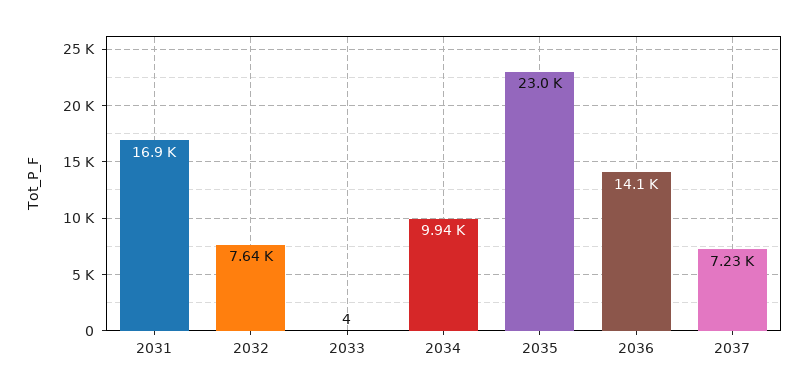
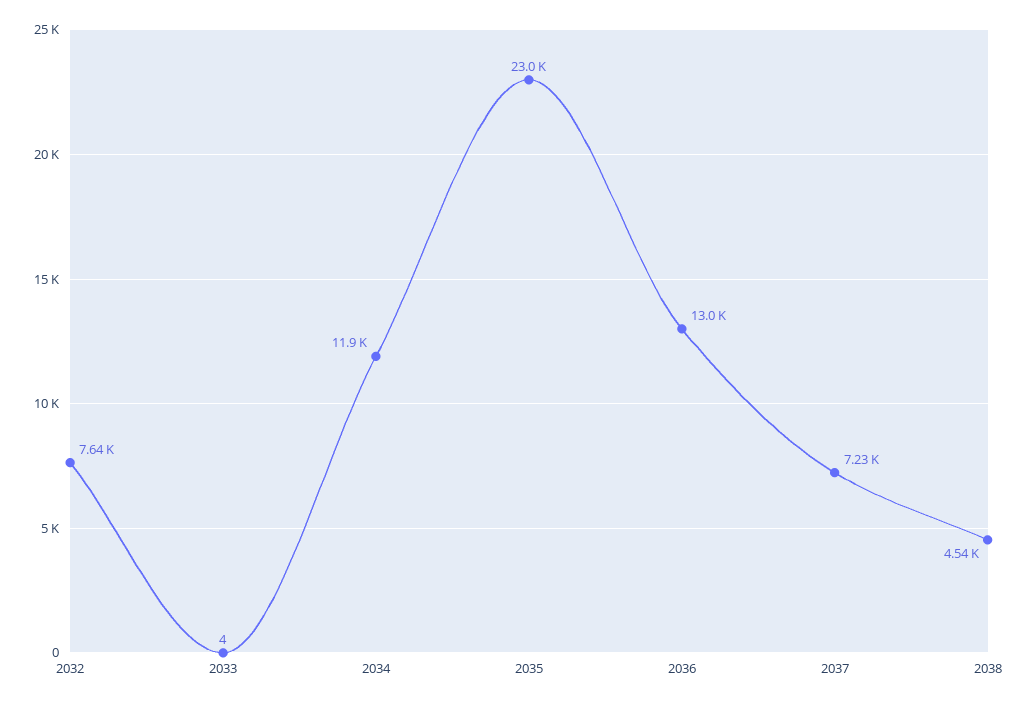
2031: 16900 -> none
2034: 9940 -> 11900
2036: 14100 -> 13000
2038: none -> 4540

